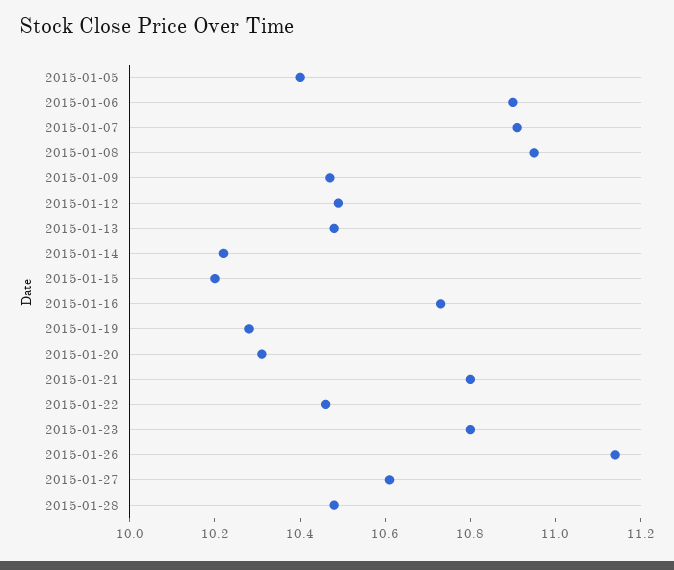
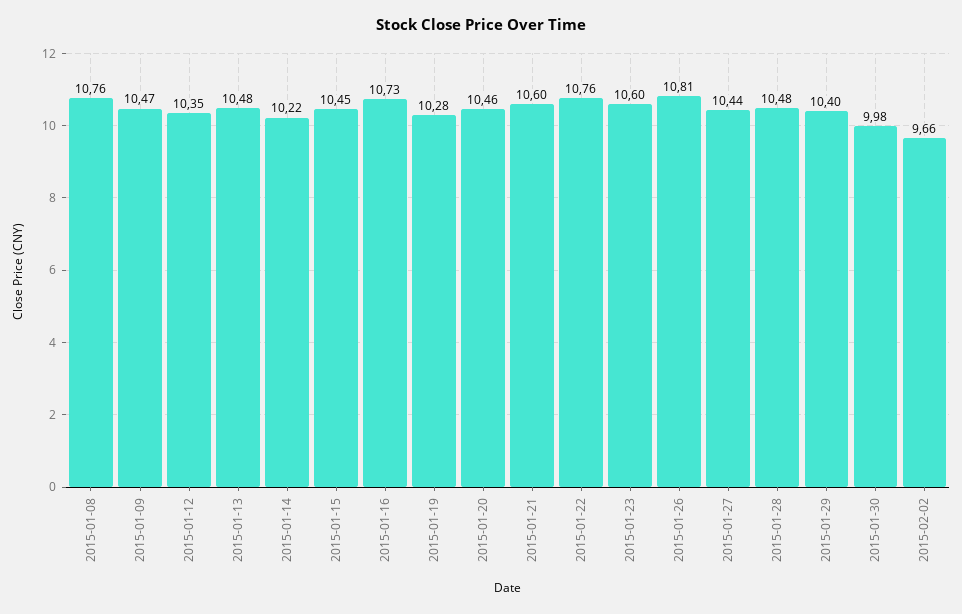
2015-01-05: 10.4 -> none
2015-01-06: 10.9 -> none
2015-01-07: 10.9 -> none
2015-01-08: 10.95 -> 10.76
2015-01-12: 10.5 -> 10.35
2015-01-15: 10.2 -> 10.45
2015-01-20: 10.3 -> 10.46
2015-01-21: 10.8 -> 10.6
2015-01-22: 10.45 -> 10.76
2015-01-23: 10.8 -> 10.6
2015-01-26: 11.15 -> 10.81
2015-01-27: 10.6 -> 10.44
2015-01-29: none -> 10.4
2015-01-30: none -> 9.98
2015-02-02: none -> 9.66

